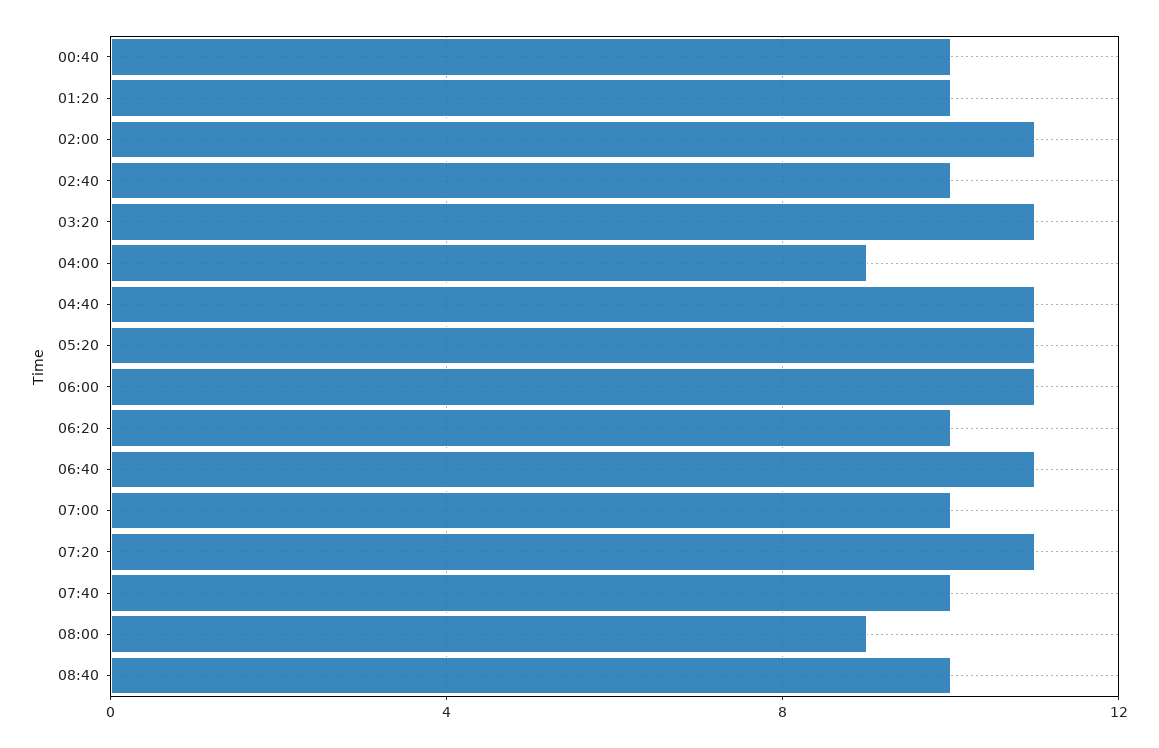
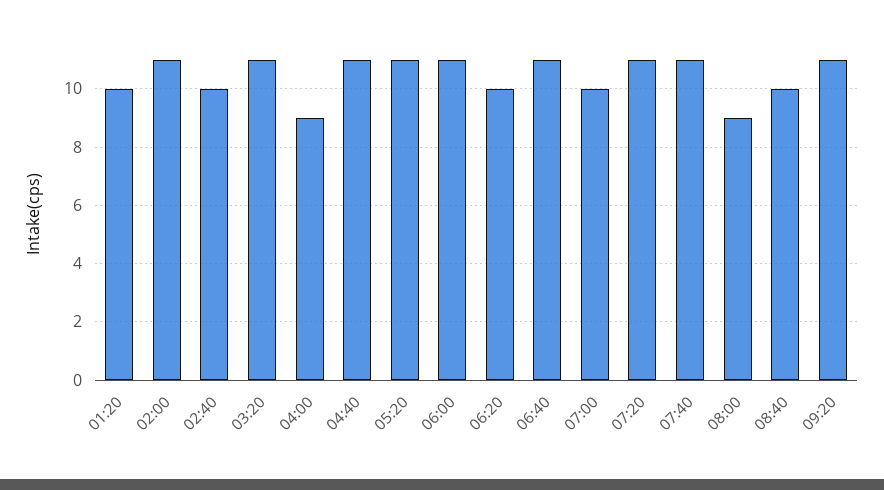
00:40: 10 -> none
07:40: 10 -> 11
09:20: none -> 11

